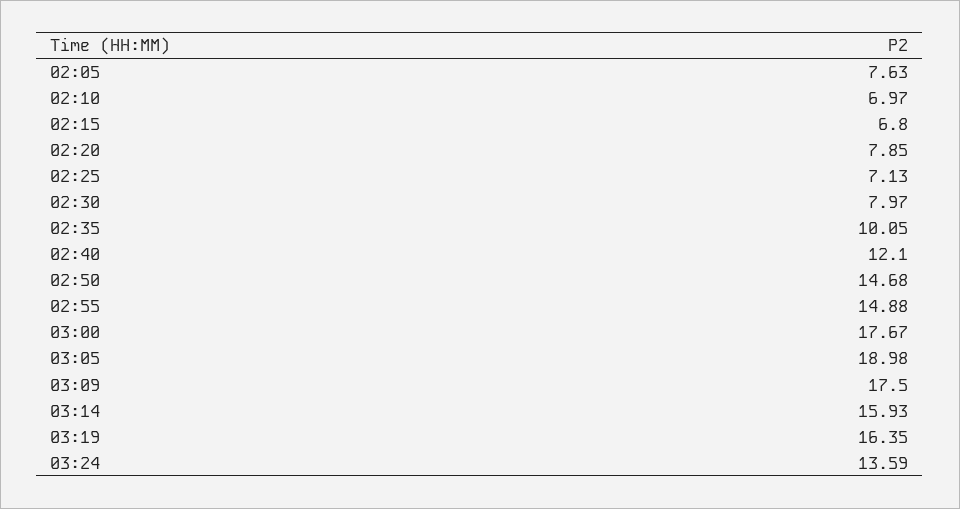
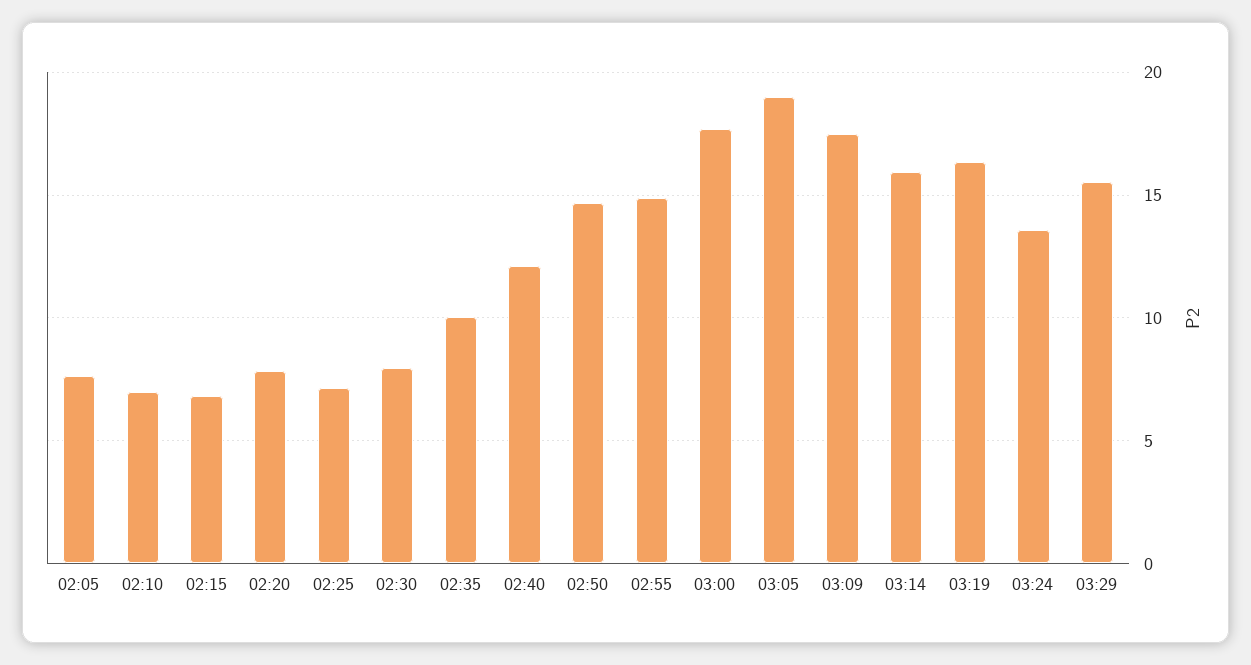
03:29: none -> 15.5

